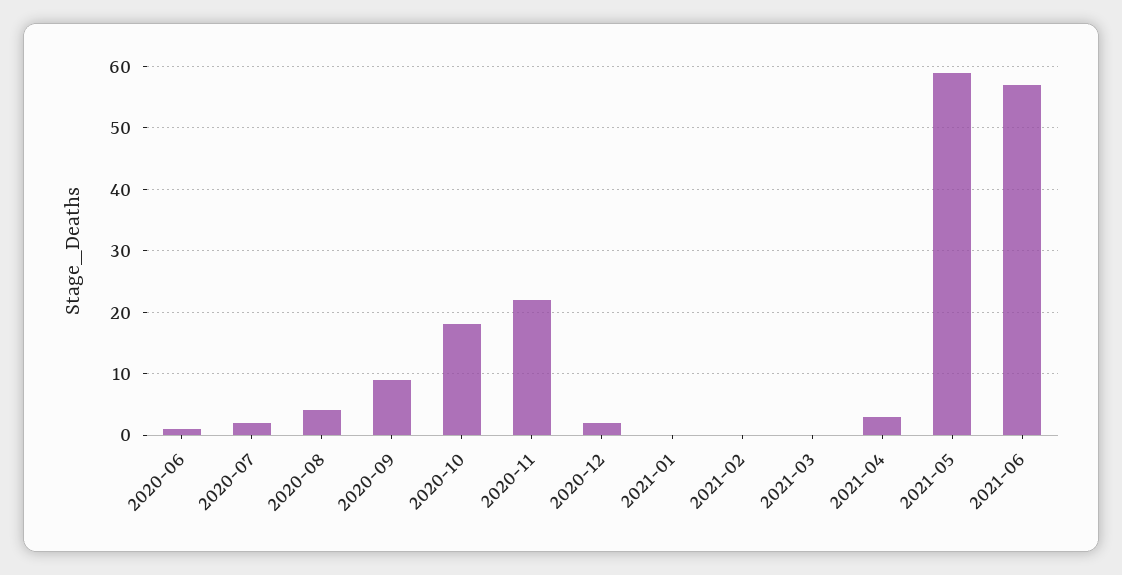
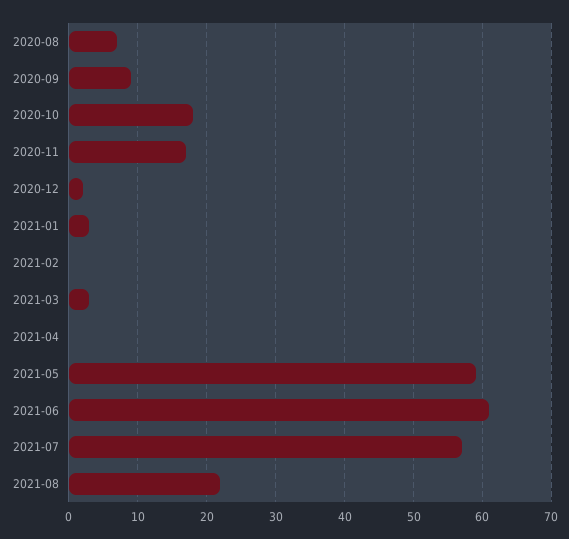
2020-06: 1 -> none
2020-07: 2 -> none
2020-08: 4 -> 7
2020-11: 22 -> 17
2021-01: 0 -> 3
2021-03: 0 -> 3
2021-04: 3 -> 0
2021-06: 57 -> 61
2021-07: none -> 57
2021-08: none -> 22

